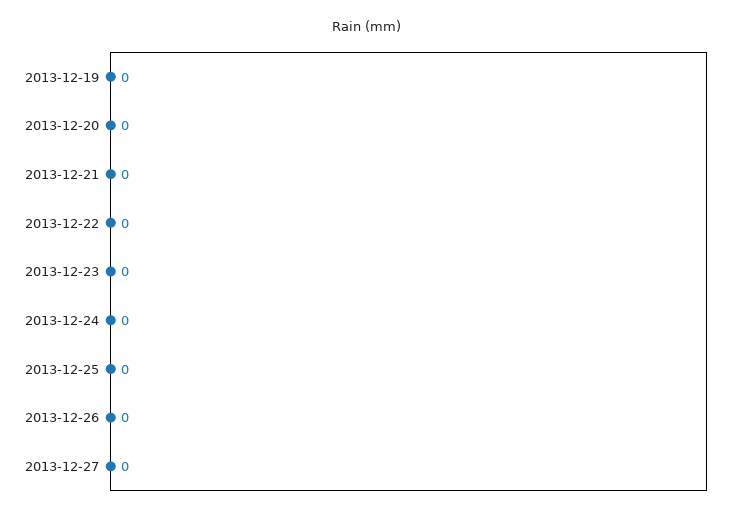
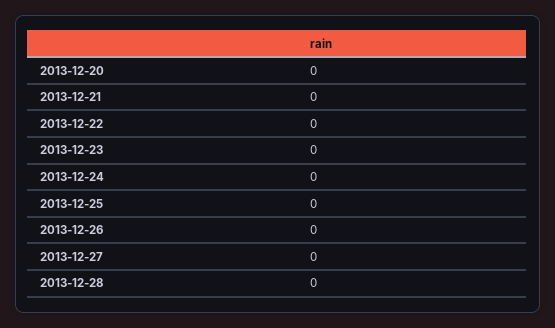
2013-12-19: 0 -> none
2013-12-28: none -> 0

